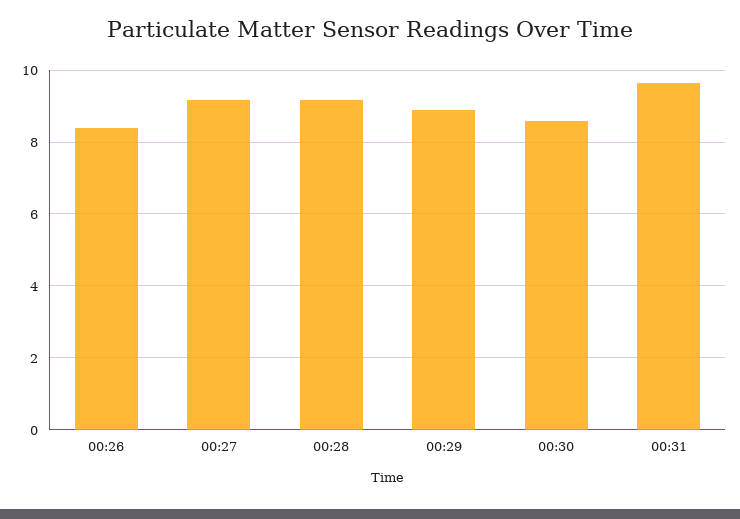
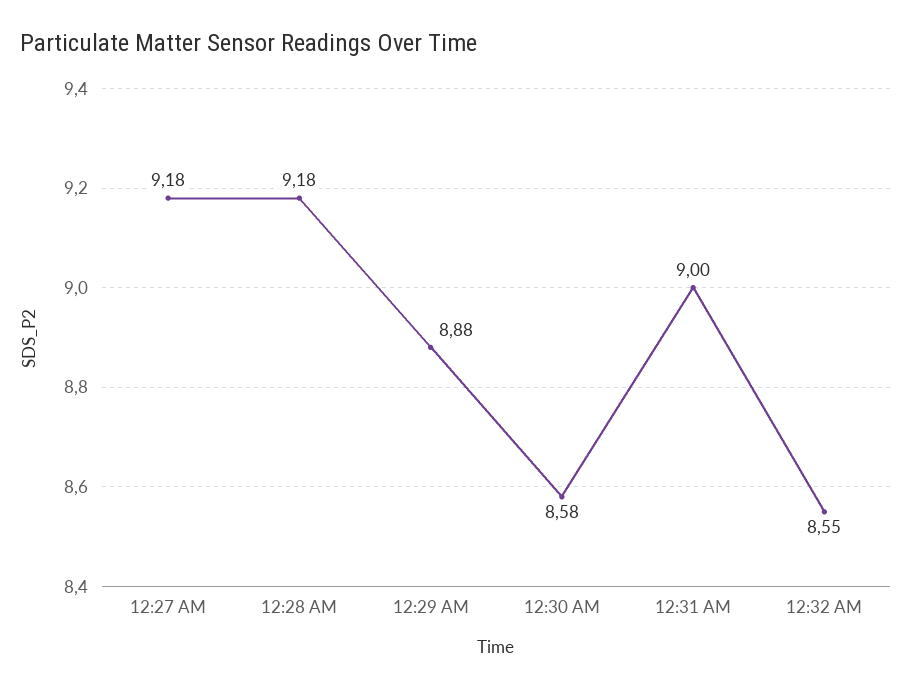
00:26: 8.4 -> none
00:31: 9.6 -> 9
12:32 AM: none -> 8.55

